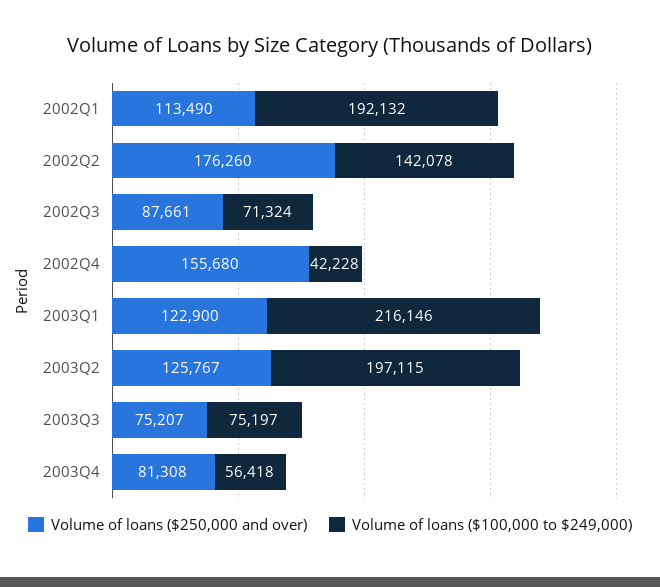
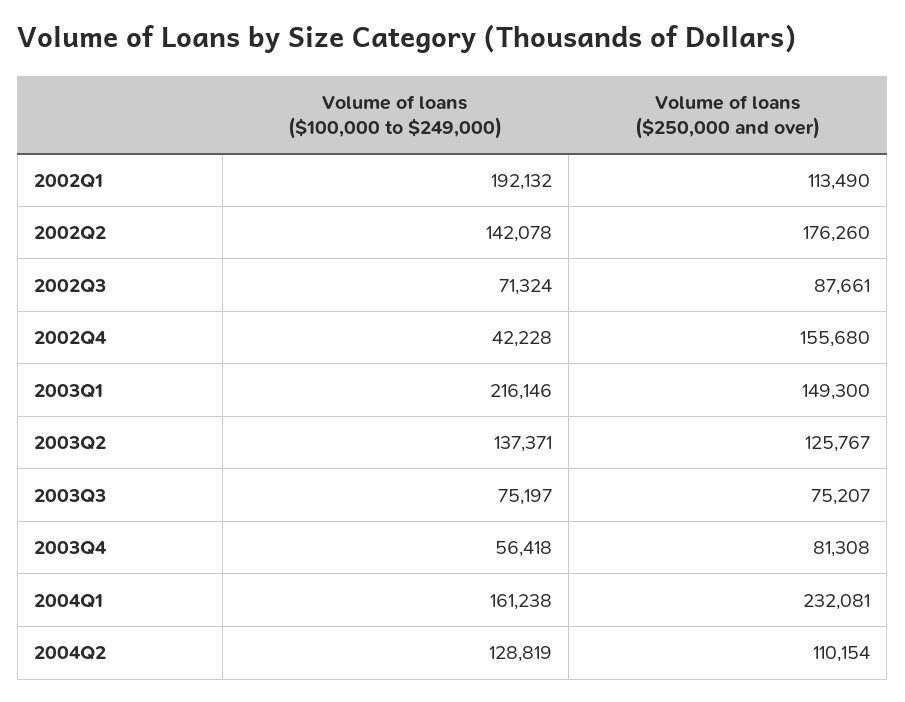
Volume of loans ($250,000 and over), 2003Q1: 122900 -> 149300
Volume of loans ($100,000 to $249,000), 2003Q2: 197115 -> 137371
Volume of loans ($100,000 to $249,000), 2004Q1: none -> 161238
Volume of loans ($250,000 and over), 2004Q1: none -> 232081
Volume of loans ($100,000 to $249,000), 2004Q2: none -> 128819
Volume of loans ($250,000 and over), 2004Q2: none -> 110154

